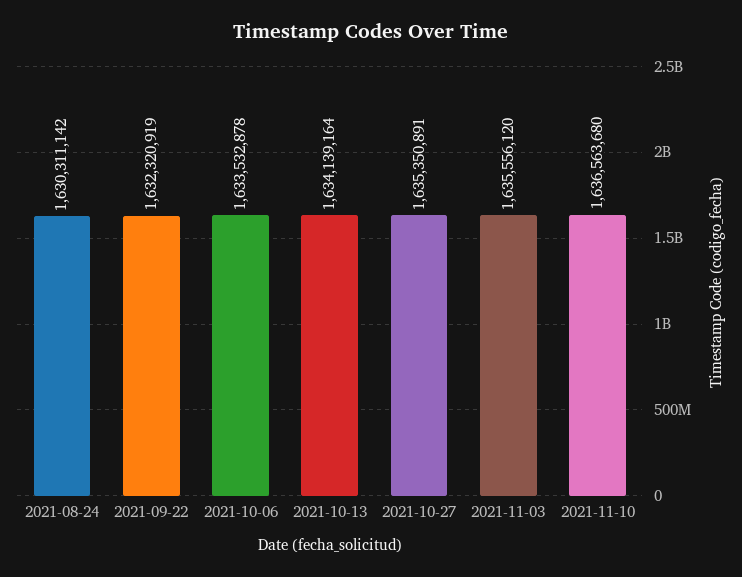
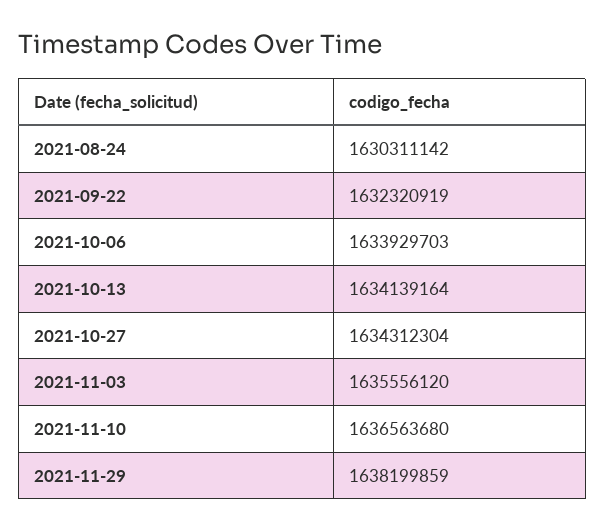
2021-10-06: 1633532878 -> 1633929703
2021-10-27: 1635350891 -> 1634312304
2021-11-29: none -> 1638199859

